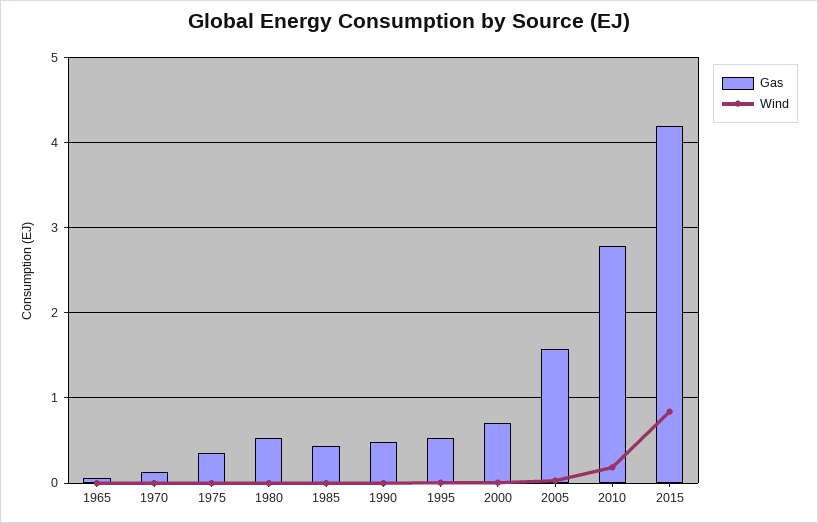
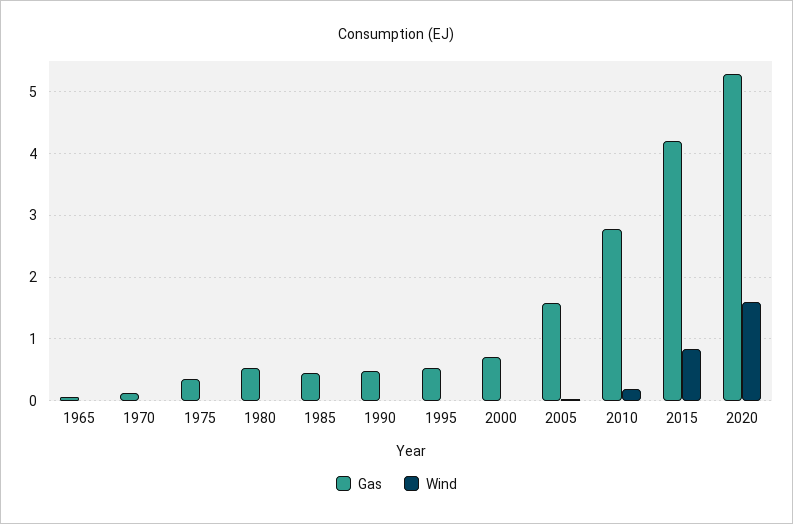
Gas, 2020: none -> 5.3
Wind, 2020: none -> 1.6

